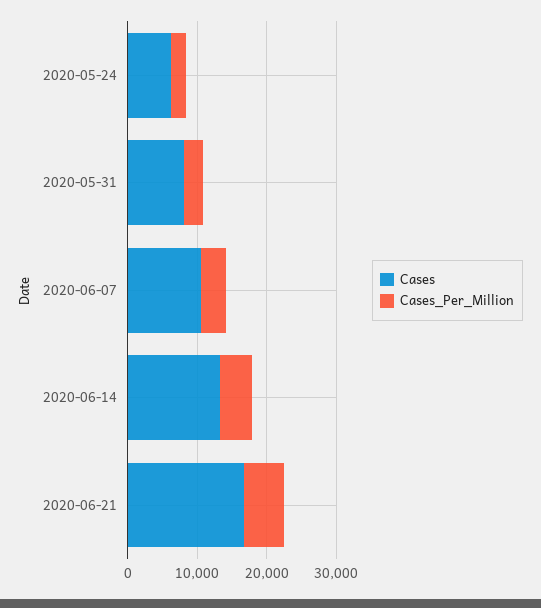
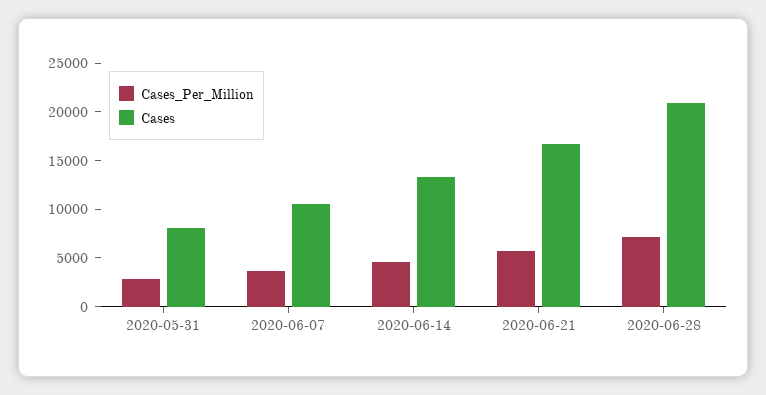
Cases, 2020-05-24: 6000 -> none
Cases_Per_Million, 2020-05-24: 2000 -> none
Cases_Per_Million, 2020-06-28: none -> 7000
Cases, 2020-06-28: none -> 21000

